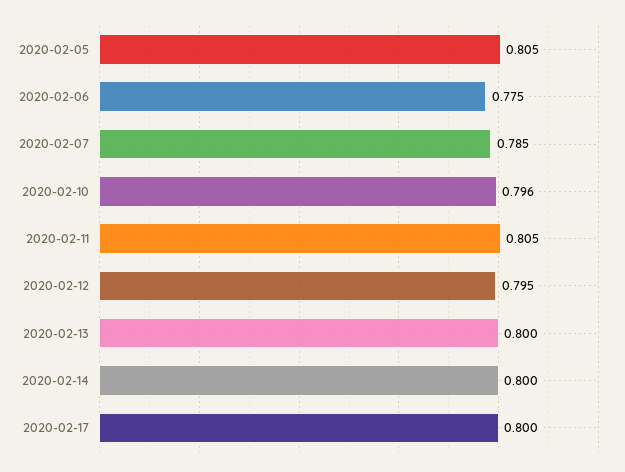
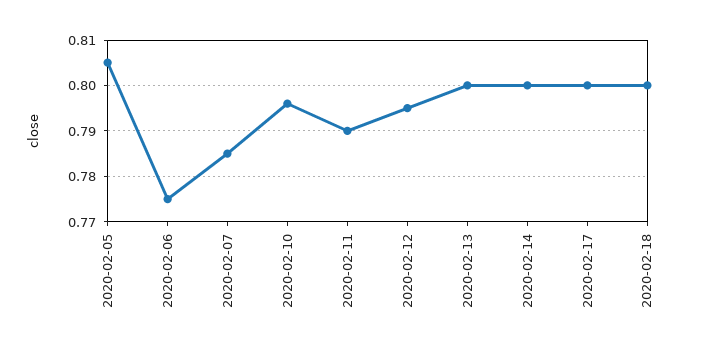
2020-02-11: 0.805 -> 0.79
2020-02-18: none -> 0.8

